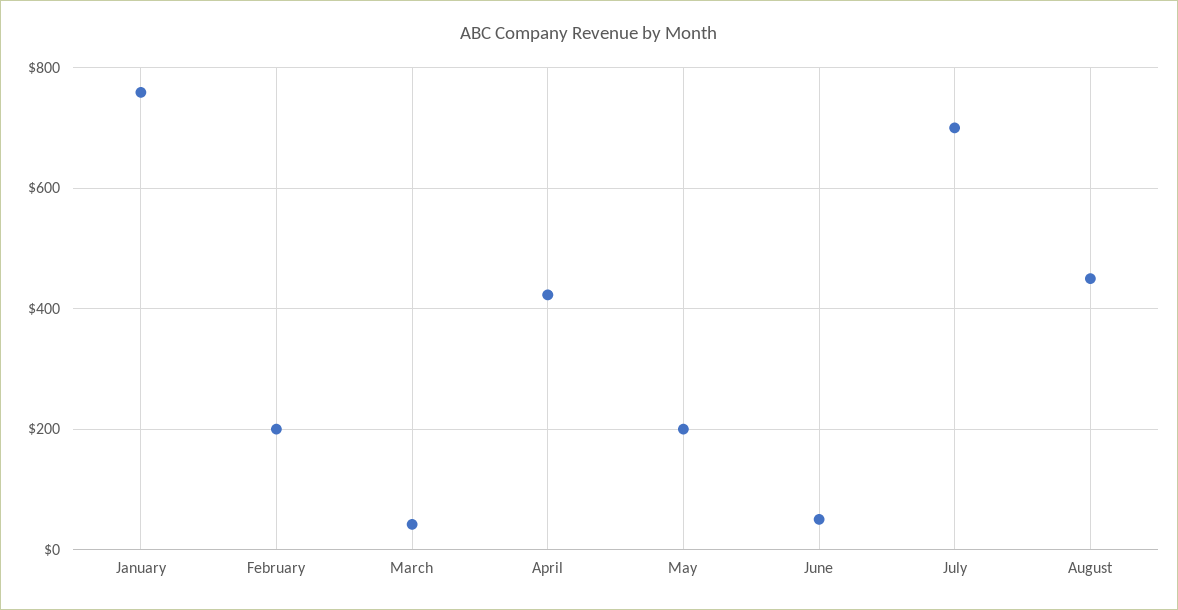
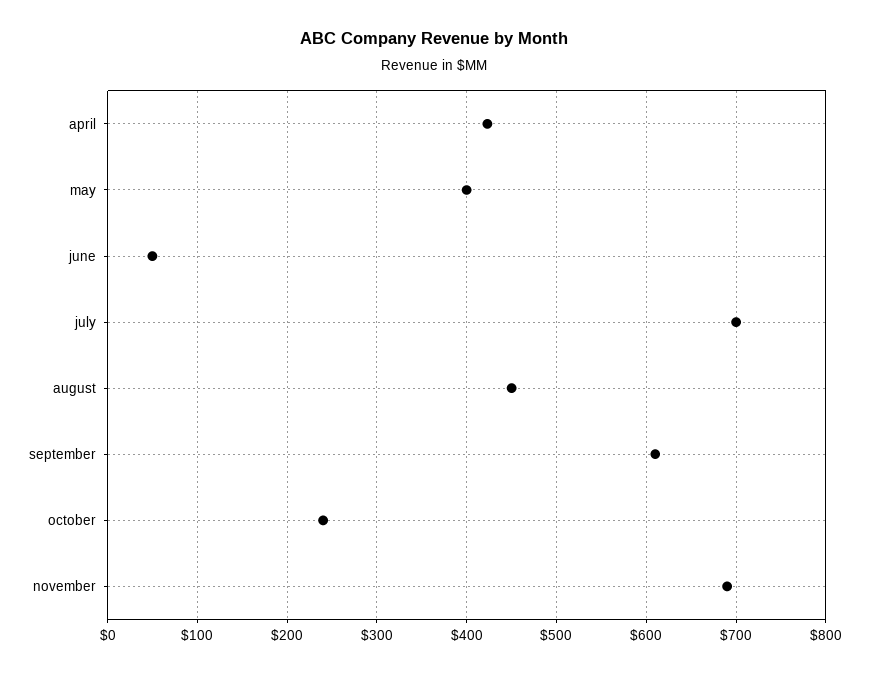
January: 760 -> none
February: 200 -> none
March: 40 -> none
May: 200 -> 400
september: none -> 610
october: none -> 240
november: none -> 690

